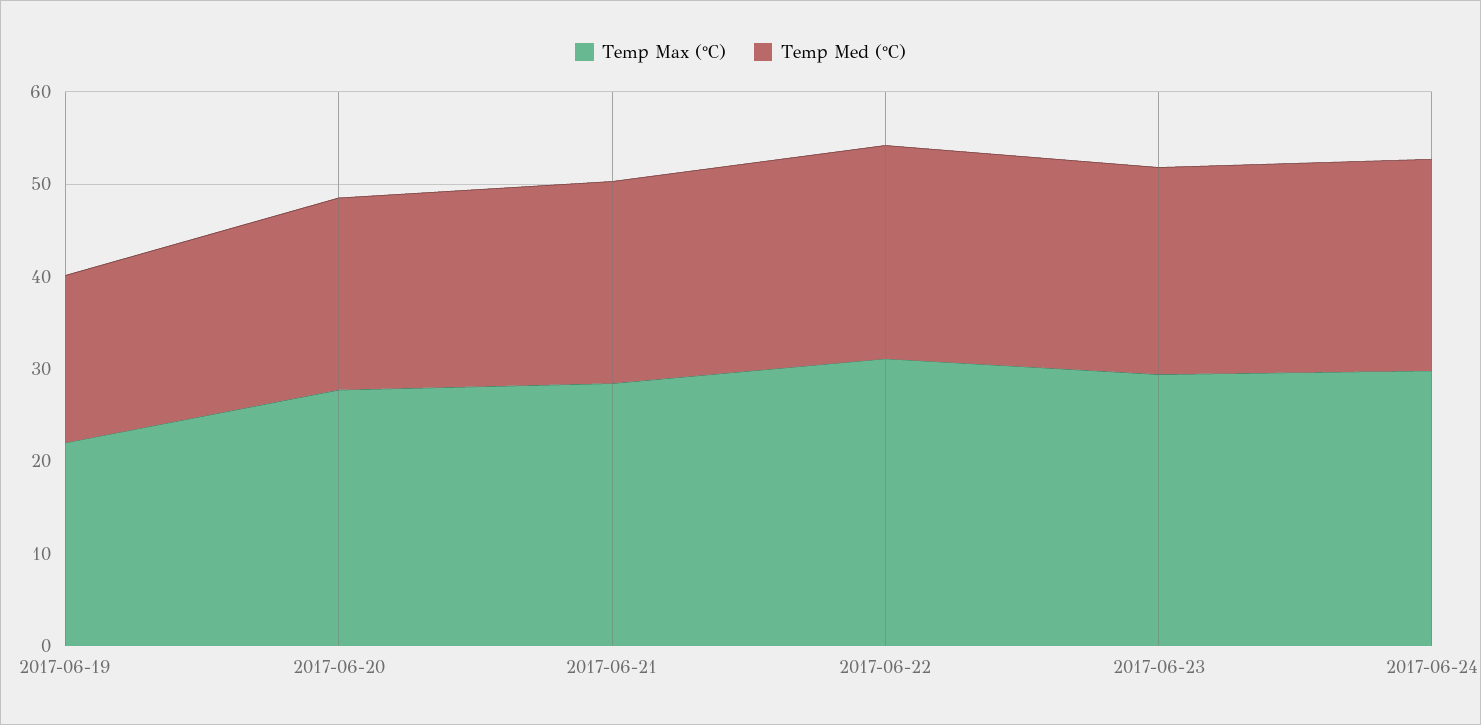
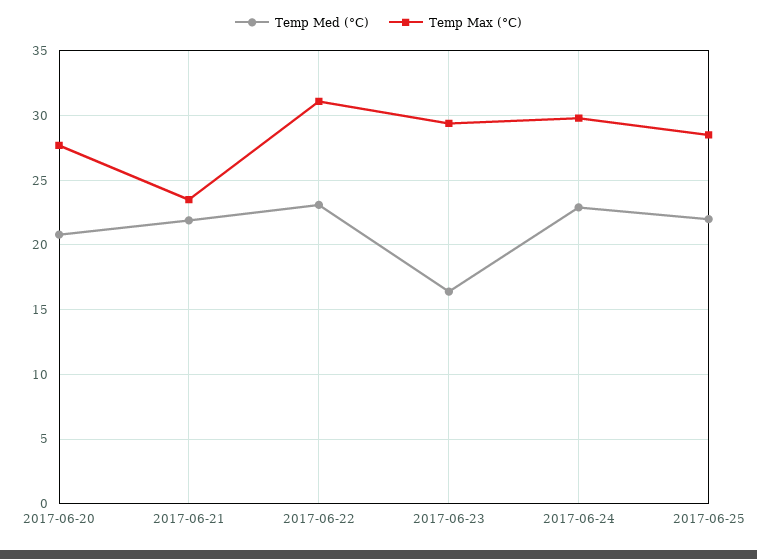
Temp Max (°C), 2017-06-19: 22 -> none
Temp Med (°C), 2017-06-19: 18 -> none
Temp Max (°C), 2017-06-21: 28 -> 23.5
Temp Med (°C), 2017-06-23: 22 -> 16.5
Temp Med (°C), 2017-06-25: none -> 22
Temp Max (°C), 2017-06-25: none -> 28.5

